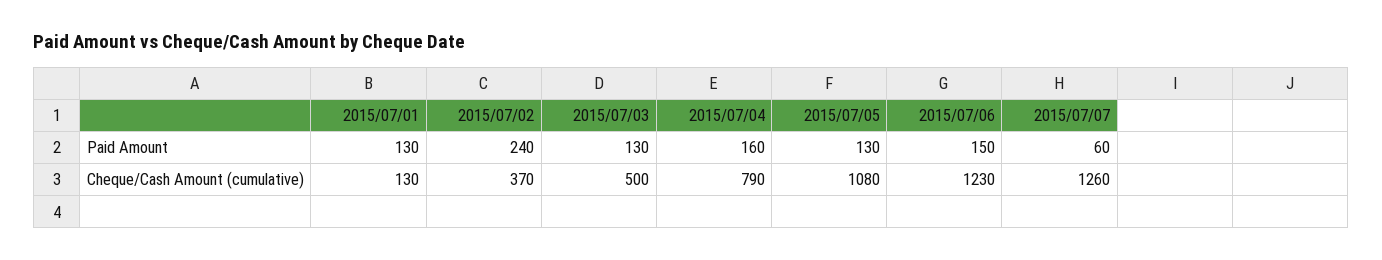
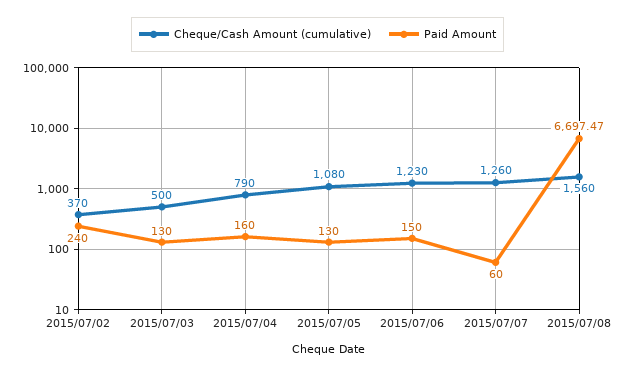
Paid Amount, 2015/07/01: 130 -> none
Cheque/Cash Amount (cumulative), 2015/07/01: 130 -> none
Cheque/Cash Amount (cumulative), 2015/07/08: none -> 1560
Paid Amount, 2015/07/08: none -> 6697.47

